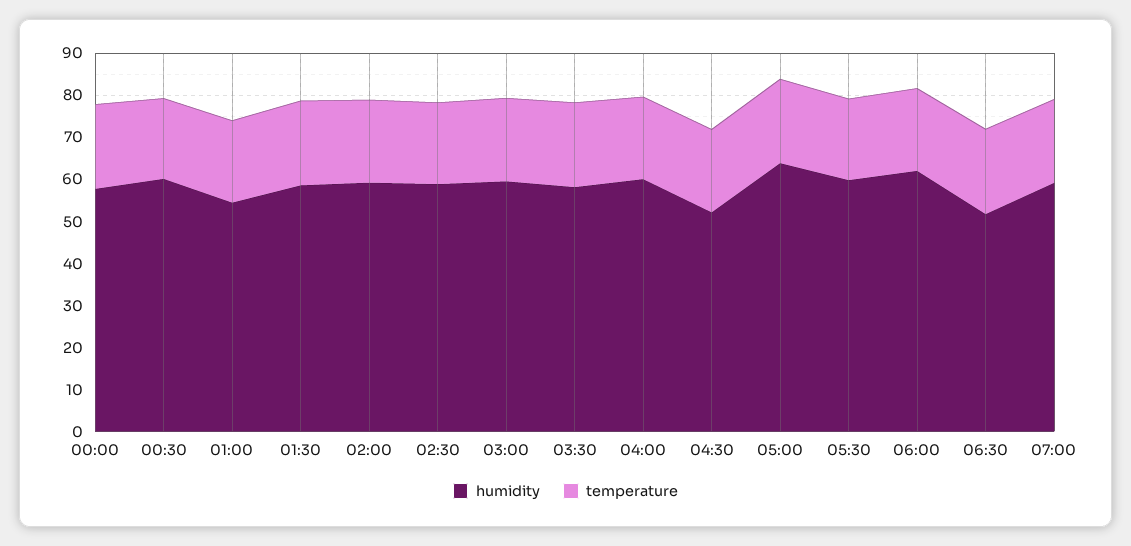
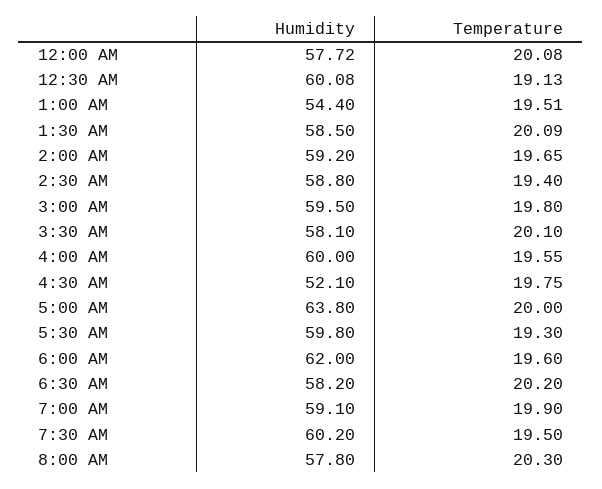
humidity, 06:30: 52 -> 58.2
humidity, 7:30 AM: none -> 60.2
temperature, 7:30 AM: none -> 19.5
humidity, 8:00 AM: none -> 57.8
temperature, 8:00 AM: none -> 20.3

